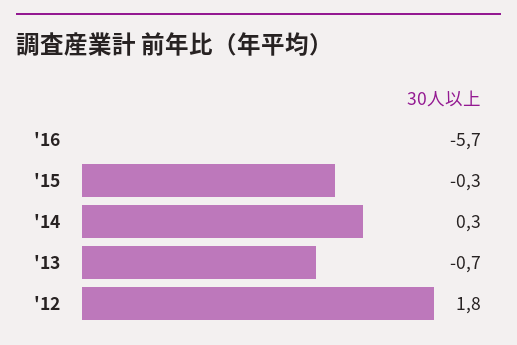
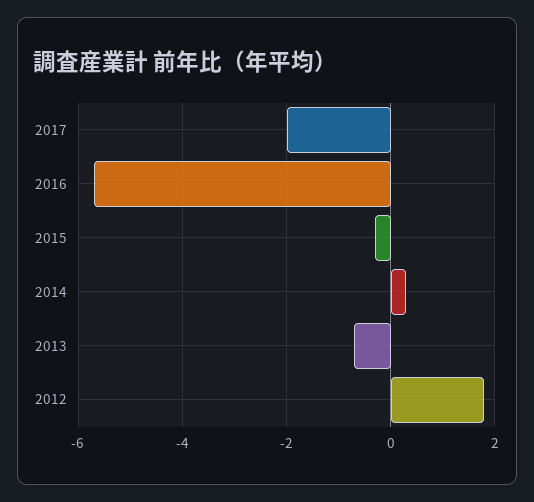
2017: none -> -2

